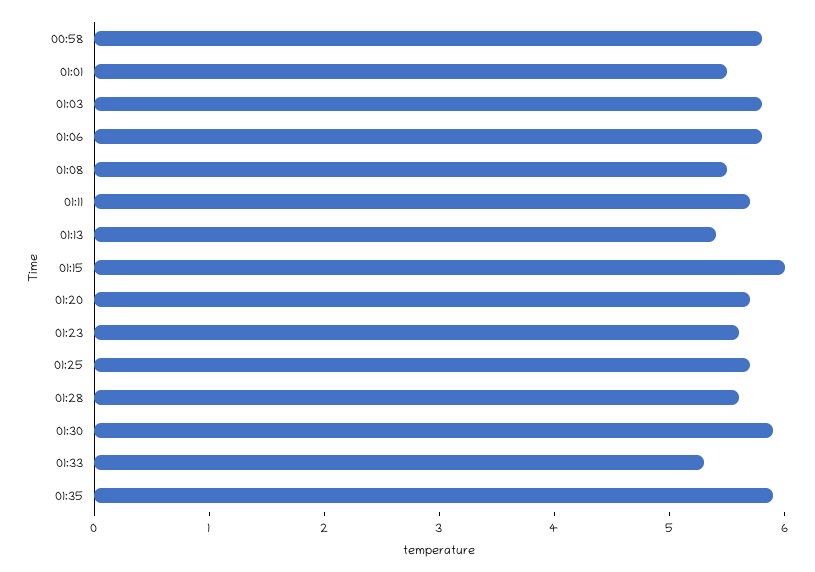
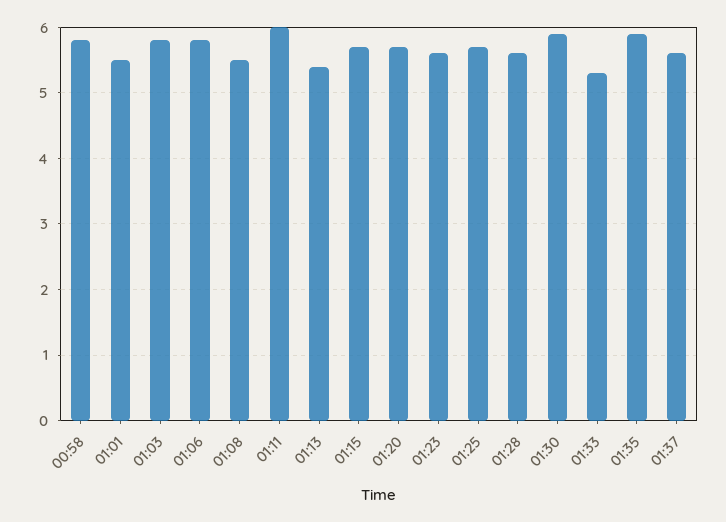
01:11: 5.7 -> 6
01:15: 6 -> 5.7
01:37: none -> 5.6

